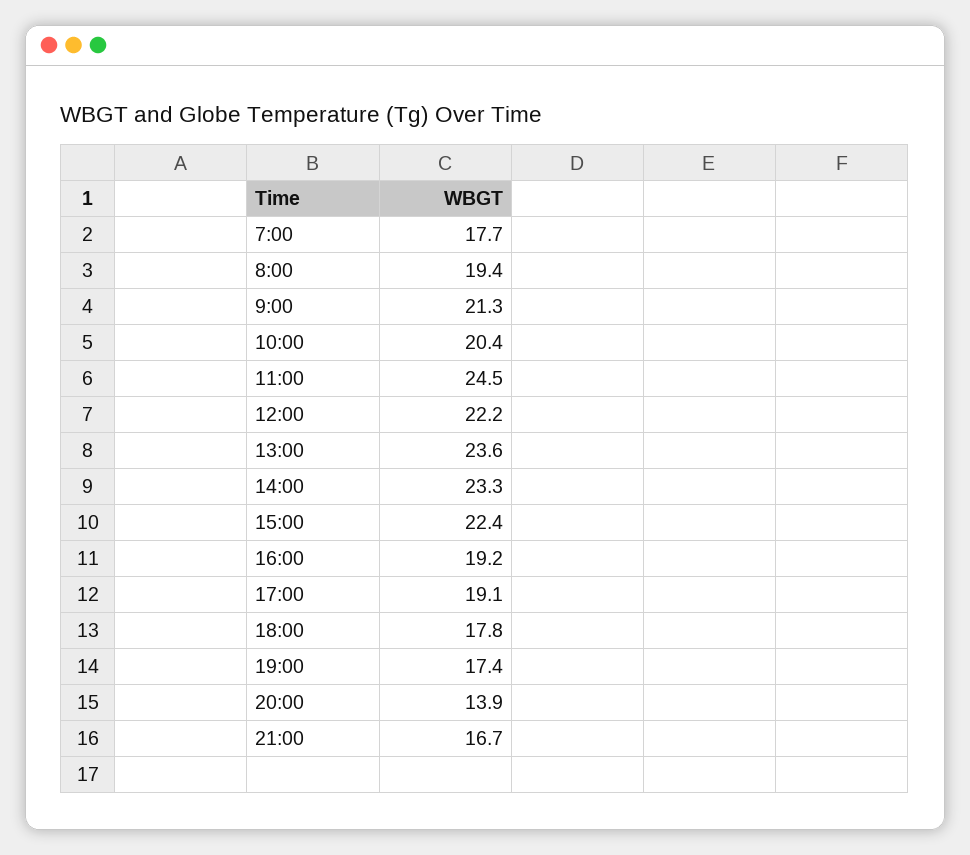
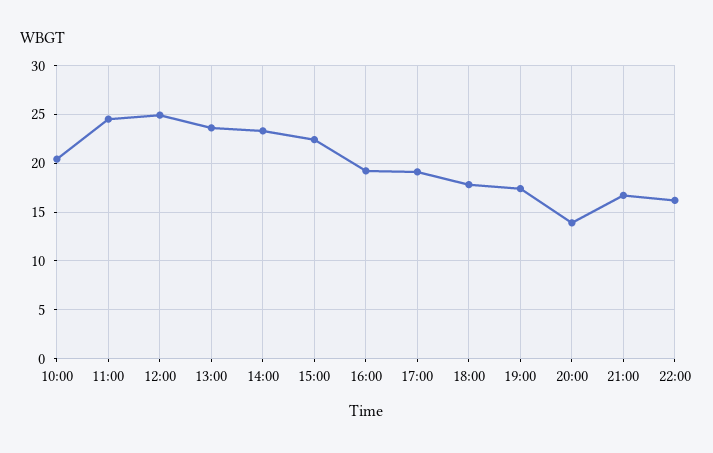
7:00: 17.7 -> none
8:00: 19.4 -> none
9:00: 21.3 -> none
12:00: 22.2 -> 25
22:00: none -> 16

